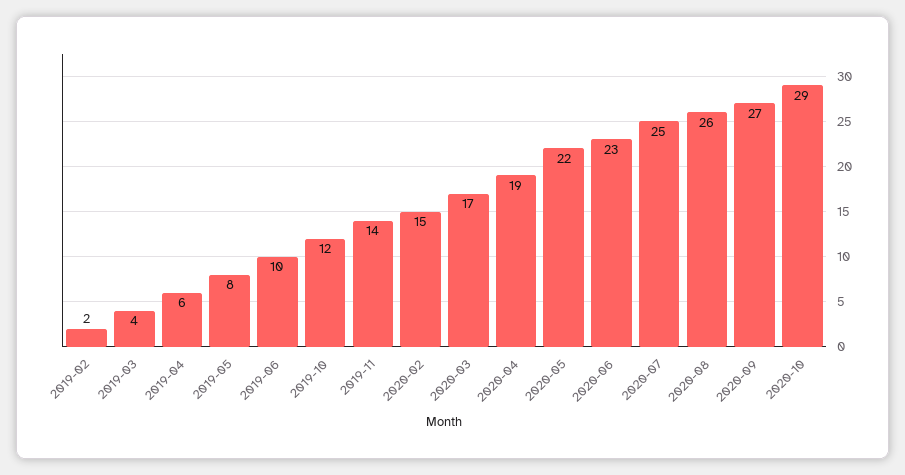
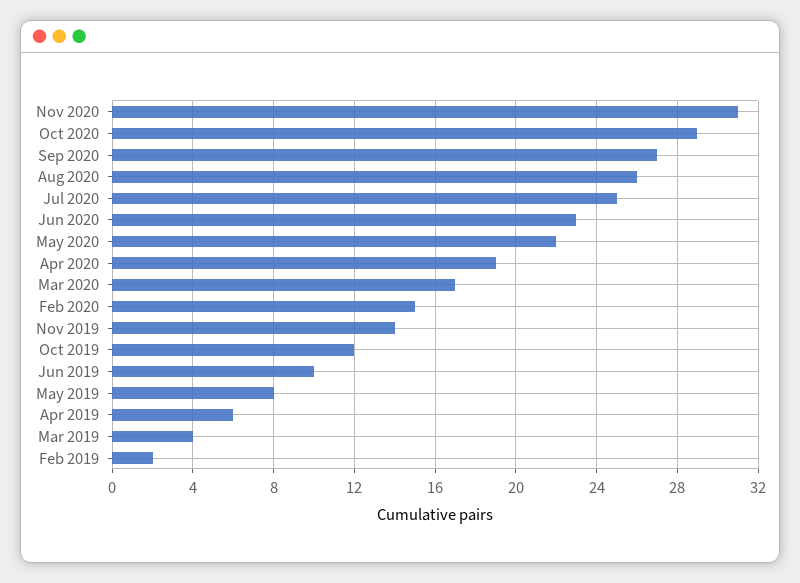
Nov 2020: none -> 31

